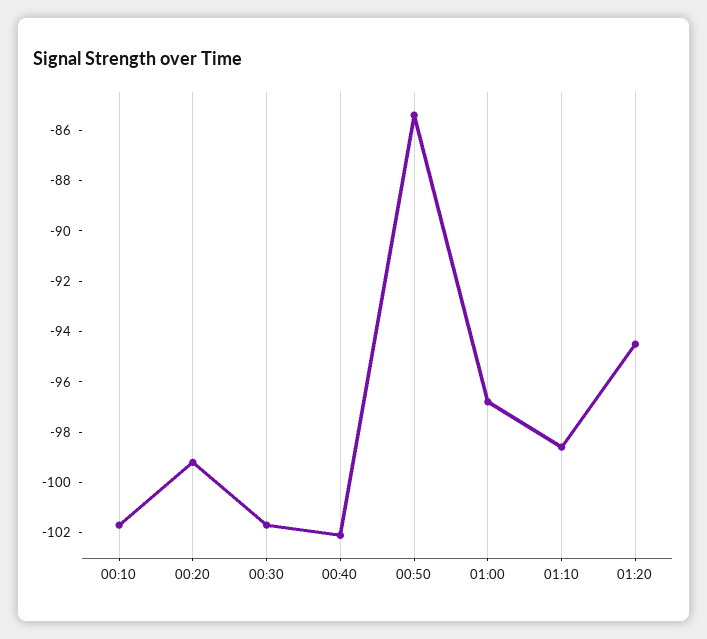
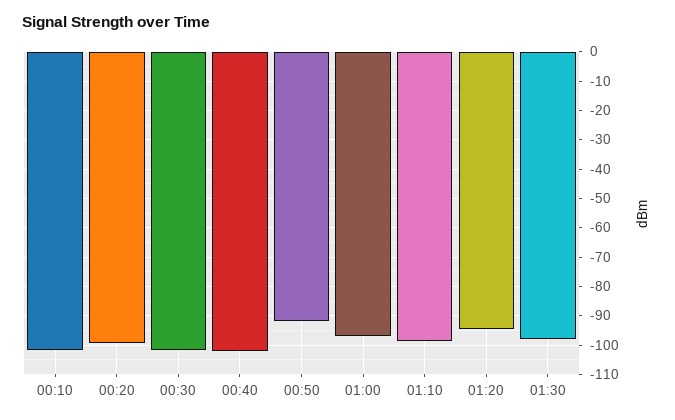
00:50: -85.5 -> -92.5
01:30: none -> -97.5

